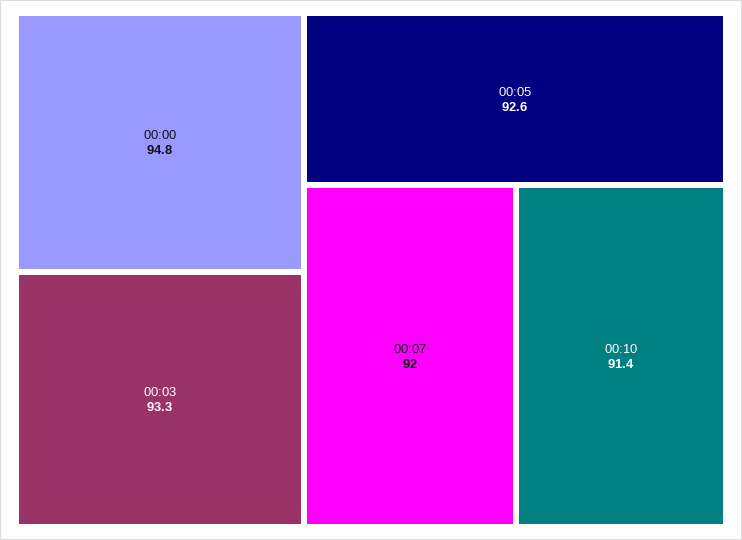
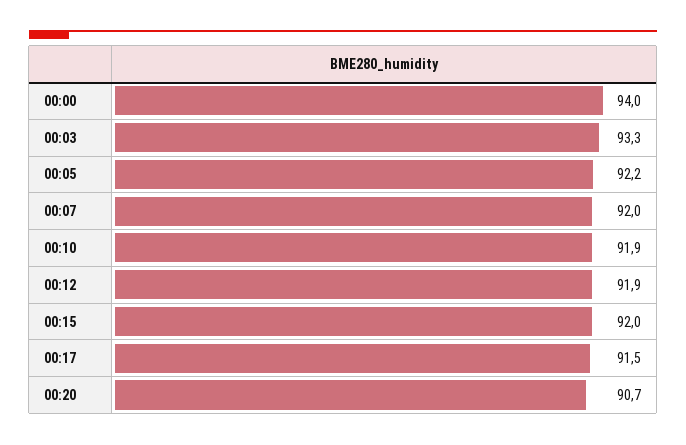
00:00: 94.8 -> 94
00:05: 92.6 -> 92.2
00:10: 91.4 -> 91.9
00:12: none -> 91.9
00:15: none -> 92
00:17: none -> 91.5
00:20: none -> 90.7

